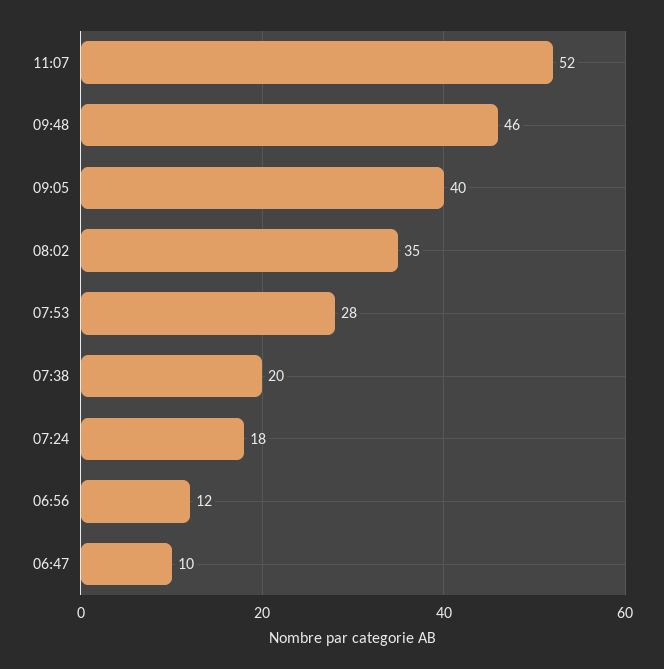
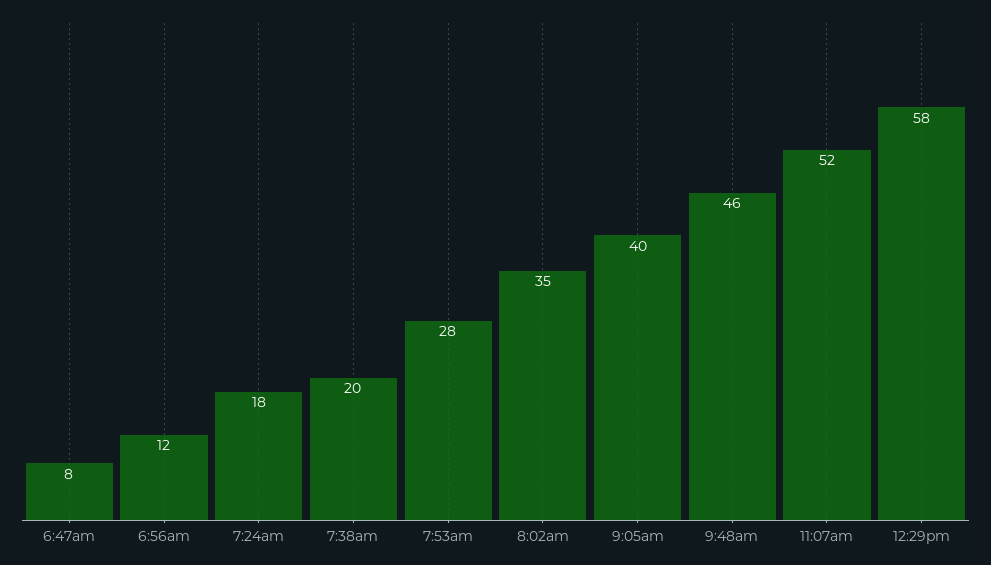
06:47: 10 -> 8
12:29pm: none -> 58

